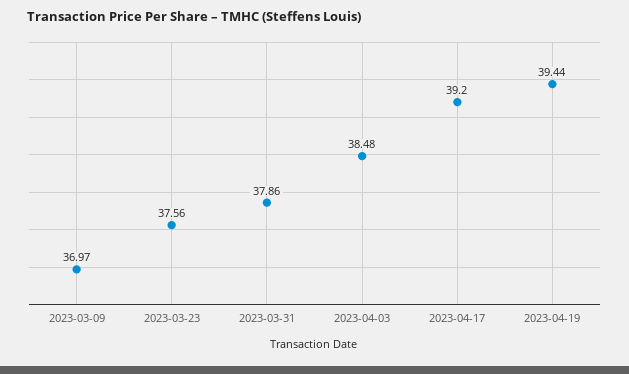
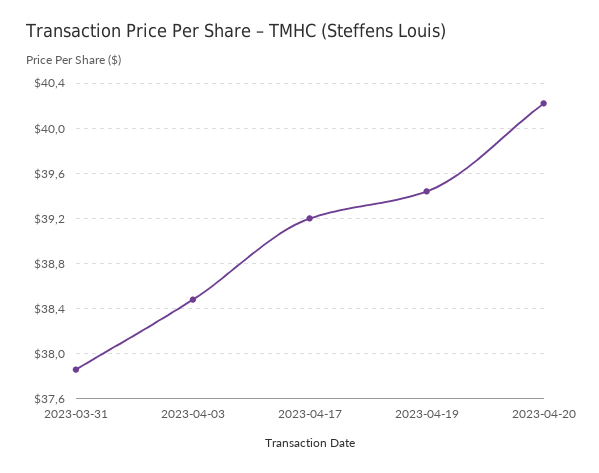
2023-03-09: 36.97 -> none
2023-03-23: 37.56 -> none
2023-04-20: none -> 40.2

